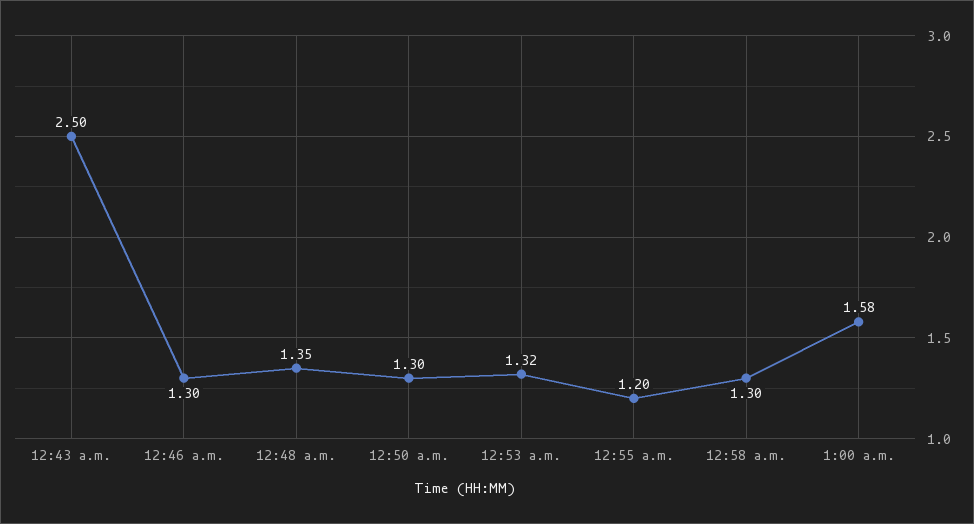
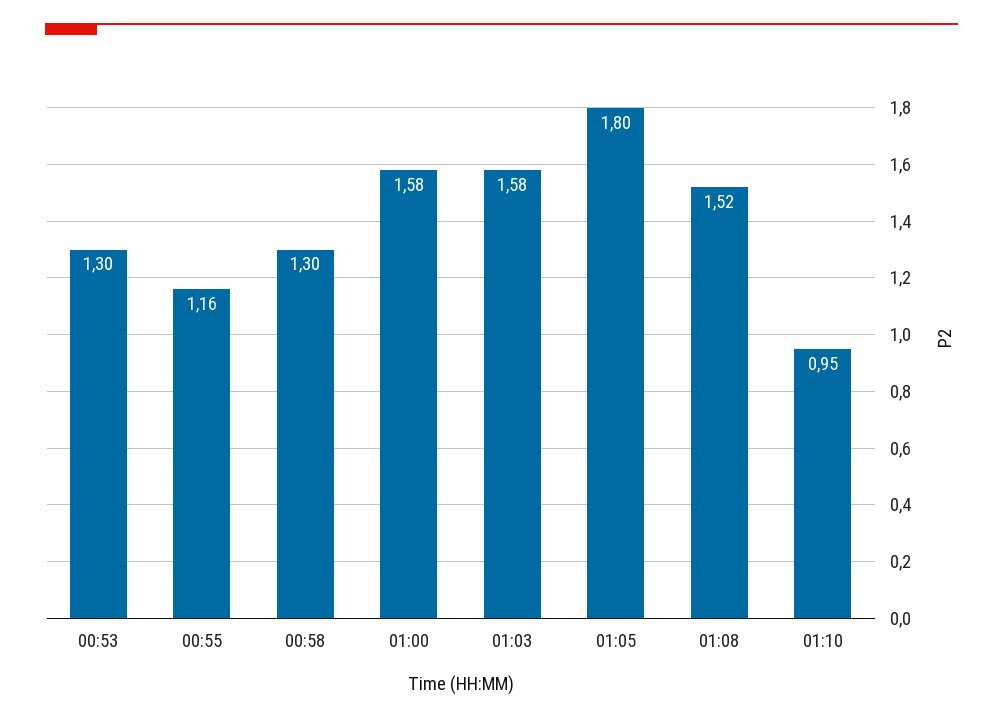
12:43 a.m.: 2.5 -> none
12:46 a.m.: 1.3 -> none
12:48 a.m.: 1.35 -> none
12:50 a.m.: 1.3 -> none
12:53 a.m.: 1.32 -> 1.3
12:55 a.m.: 1.2 -> 1.16
01:03: none -> 1.58
01:05: none -> 1.8
01:08: none -> 1.52
01:10: none -> 0.95

